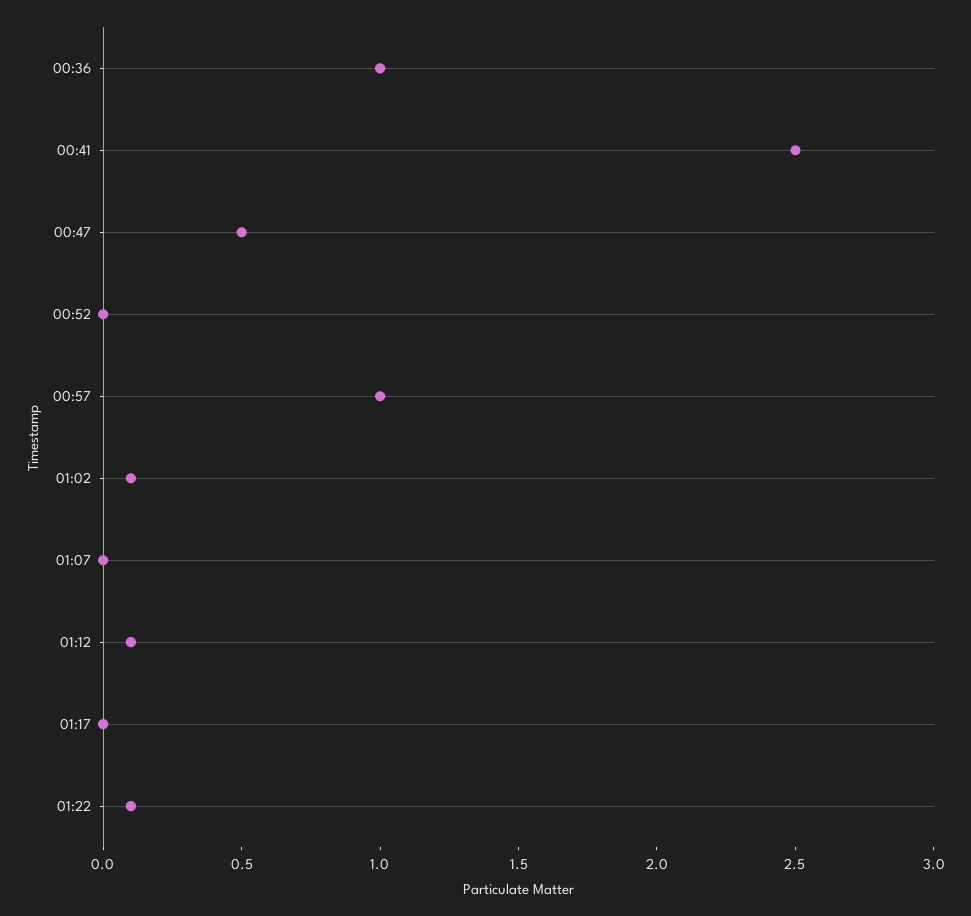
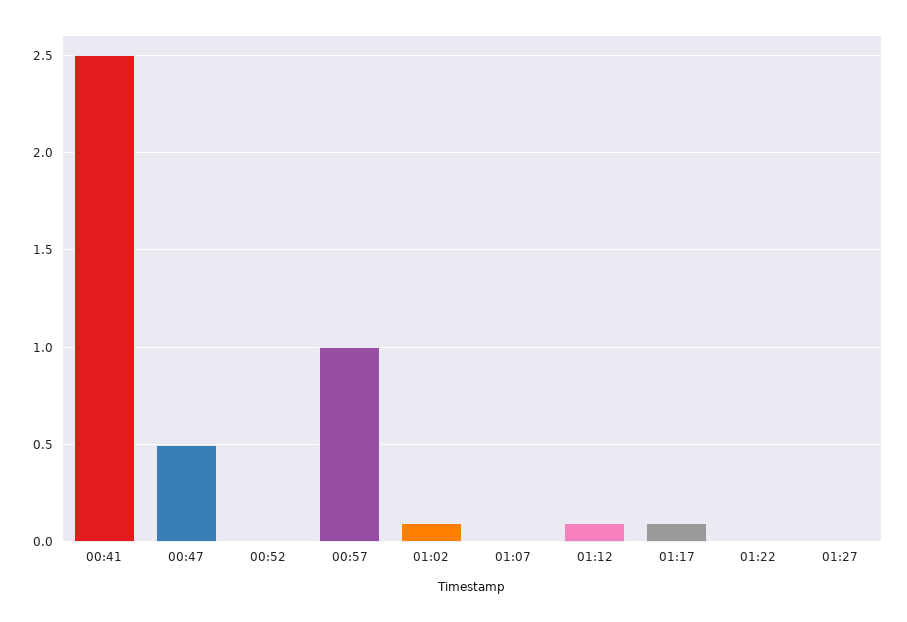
00:36: 1 -> none
01:17: 0 -> 0.1
01:22: 0.1 -> 0
01:27: none -> 0

